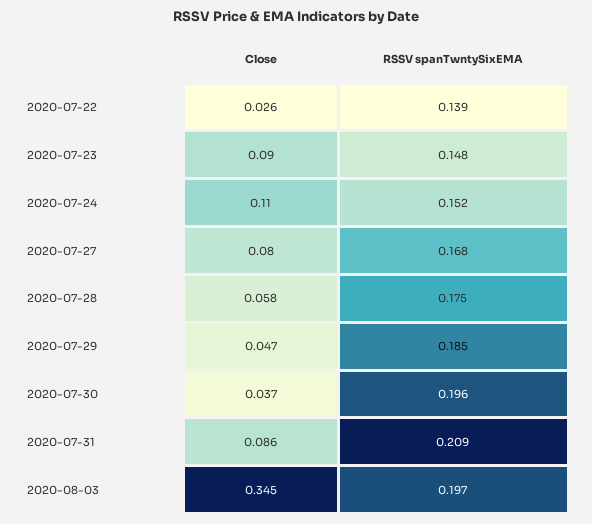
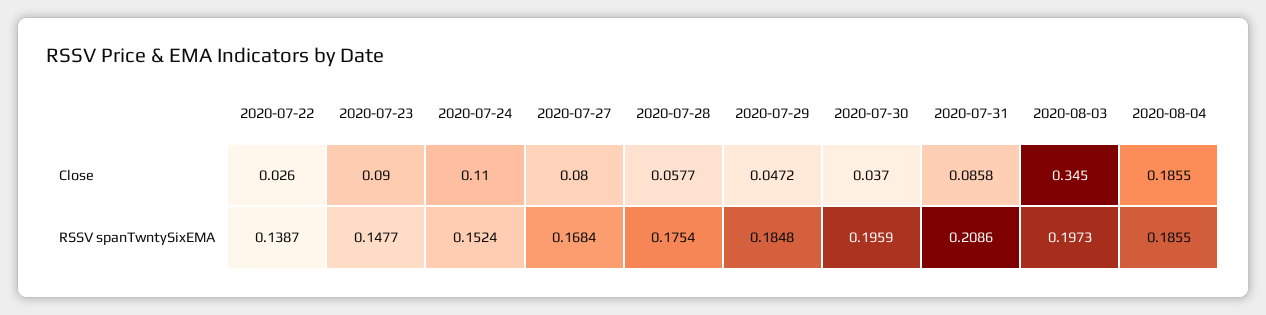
Close, 2020-08-04: none -> 0.1855
RSSV spanTwntySixEMA, 2020-08-04: none -> 0.1855

